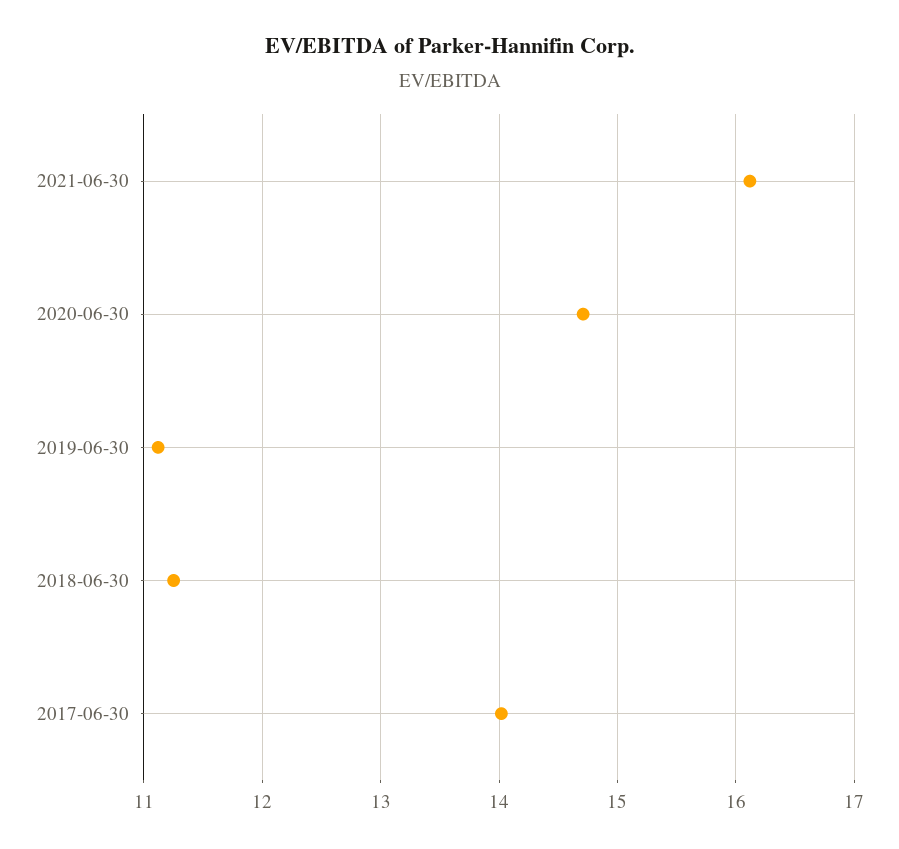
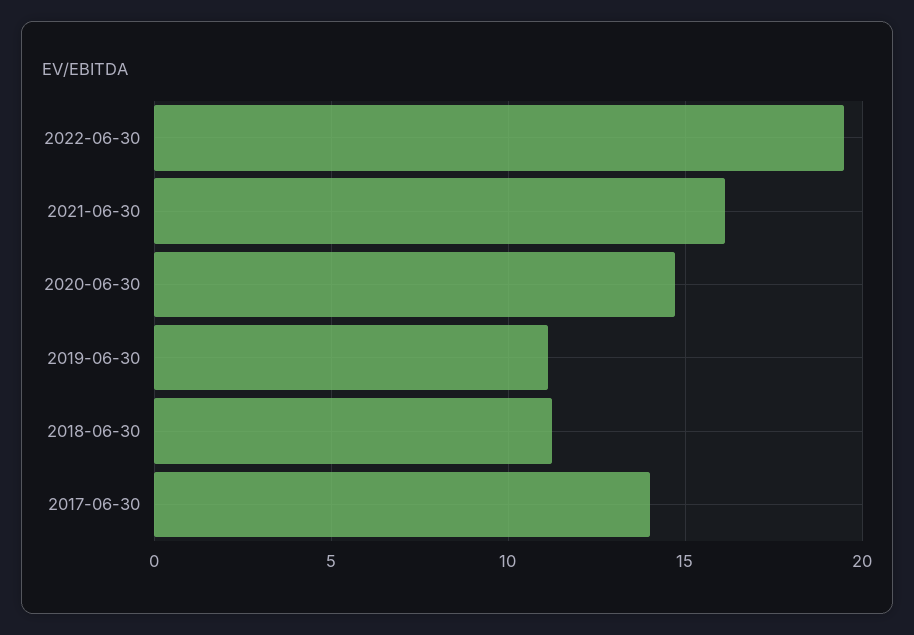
2022-06-30: none -> 19.5

